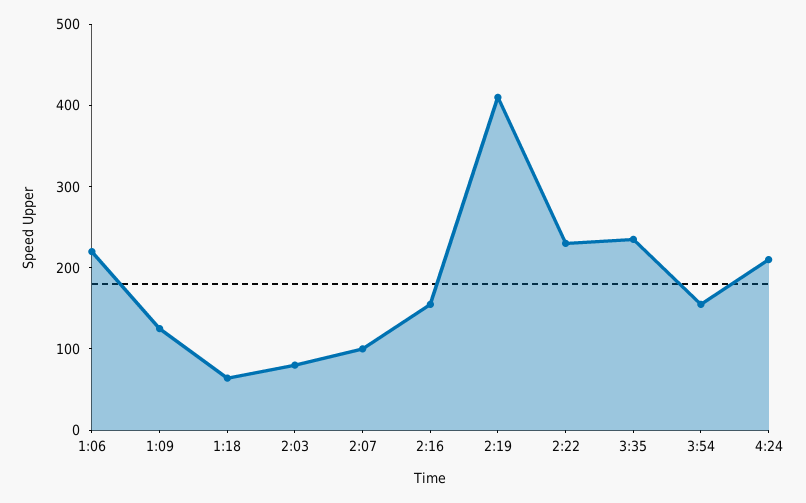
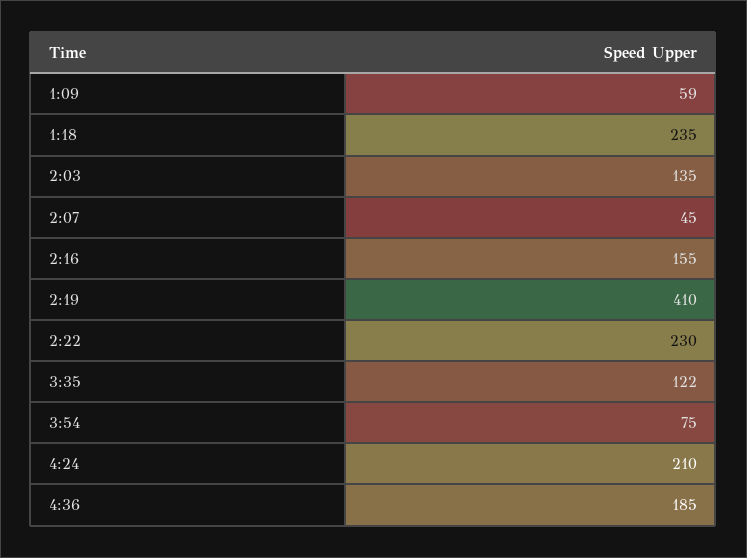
1:06: 220 -> none
1:09: 120 -> 59
1:18: 60 -> 235
2:03: 80 -> 135
2:07: 100 -> 45
3:35: 240 -> 122
3:54: 160 -> 75
4:36: none -> 185

